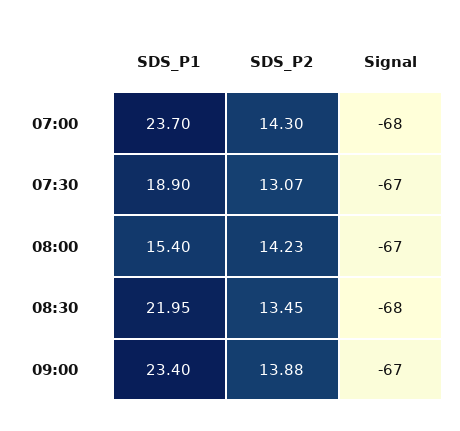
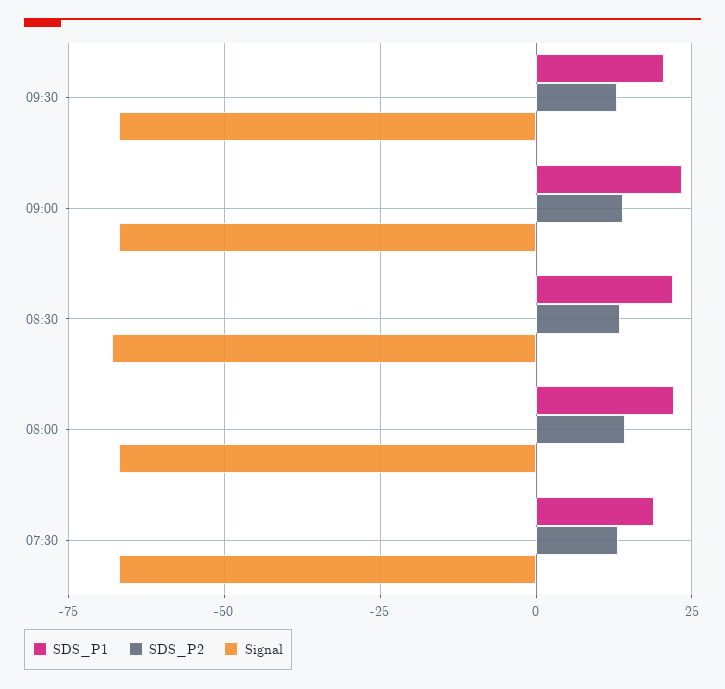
SDS_P1, 07:00: 23.7 -> none
SDS_P2, 07:00: 14.3 -> none
Signal, 07:00: -68 -> none
SDS_P1, 08:00: 15.4 -> 22.5
SDS_P1, 09:30: none -> 20
SDS_P2, 09:30: none -> 12.5
Signal, 09:30: none -> -67.5

